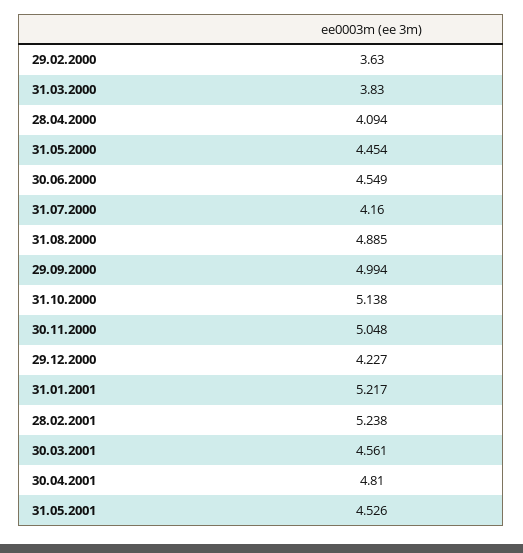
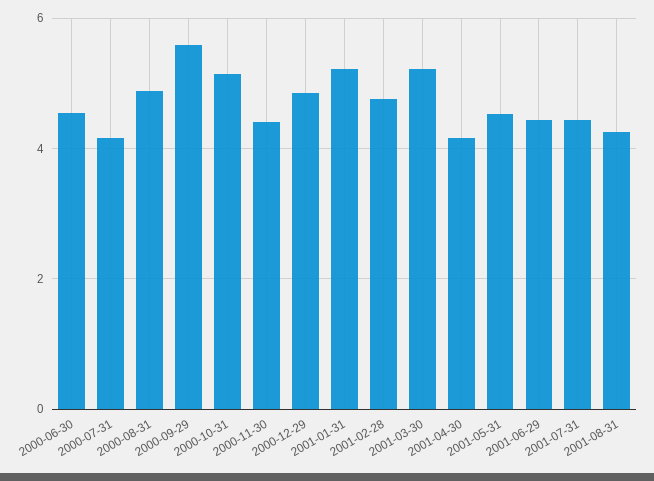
29.02.2000: 3.63 -> none
31.03.2000: 3.83 -> none
28.04.2000: 4.094 -> none
31.05.2000: 4.454 -> none
29.09.2000: 4.994 -> 5.6
30.11.2000: 5.048 -> 4.4
29.12.2000: 4.227 -> 4.8
28.02.2001: 5.238 -> 4.8
30.03.2001: 4.561 -> 5.2
30.04.2001: 4.81 -> 4.2
2001-06-29: none -> 4.4
2001-07-31: none -> 4.4
2001-08-31: none -> 4.2

